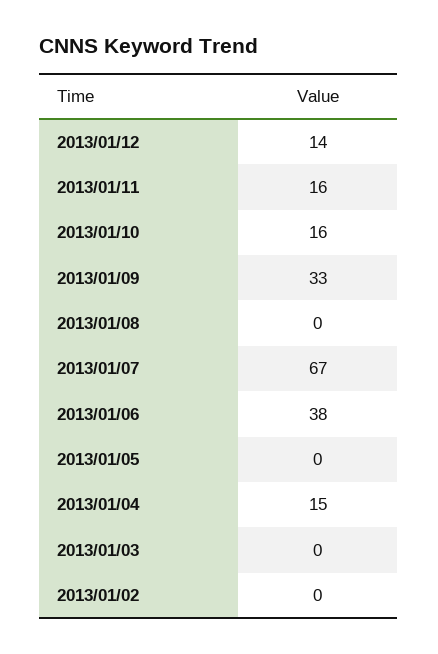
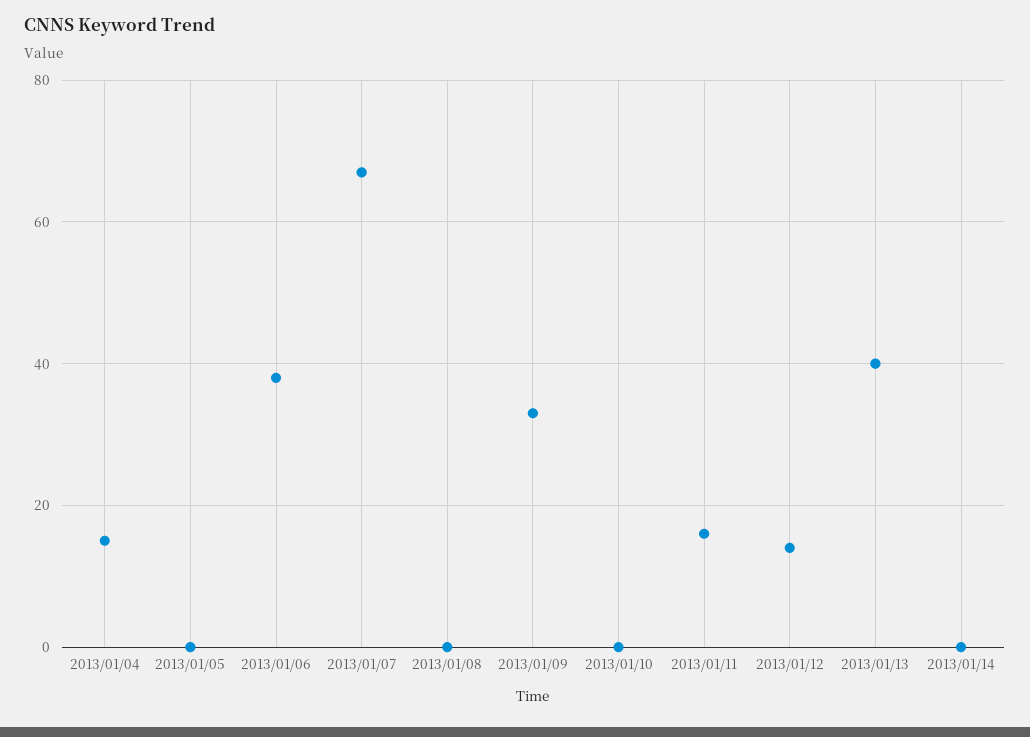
2013/01/10: 16 -> 0
2013/01/03: 0 -> none
2013/01/02: 0 -> none
2013/01/13: none -> 40
2013/01/14: none -> 0

